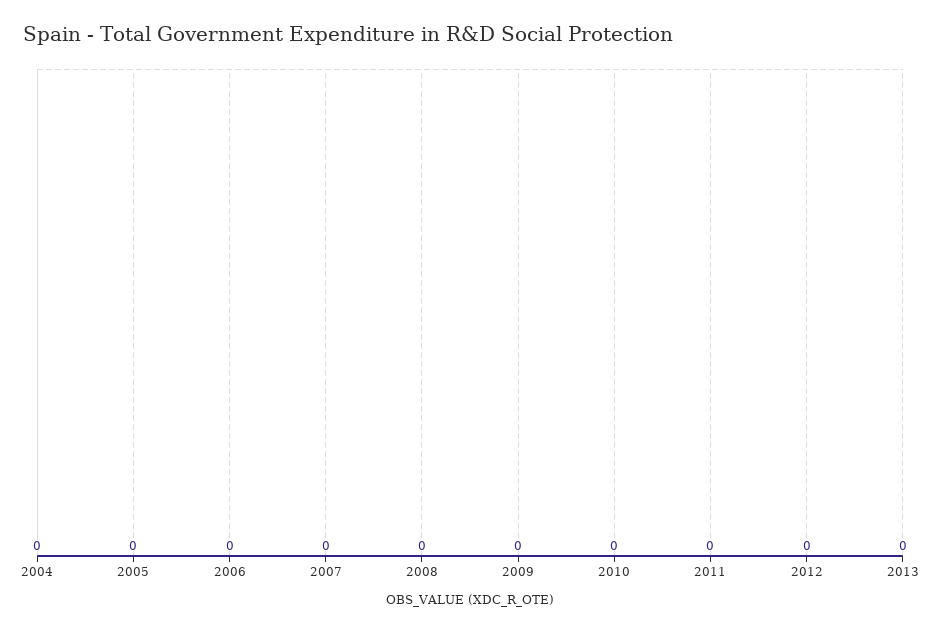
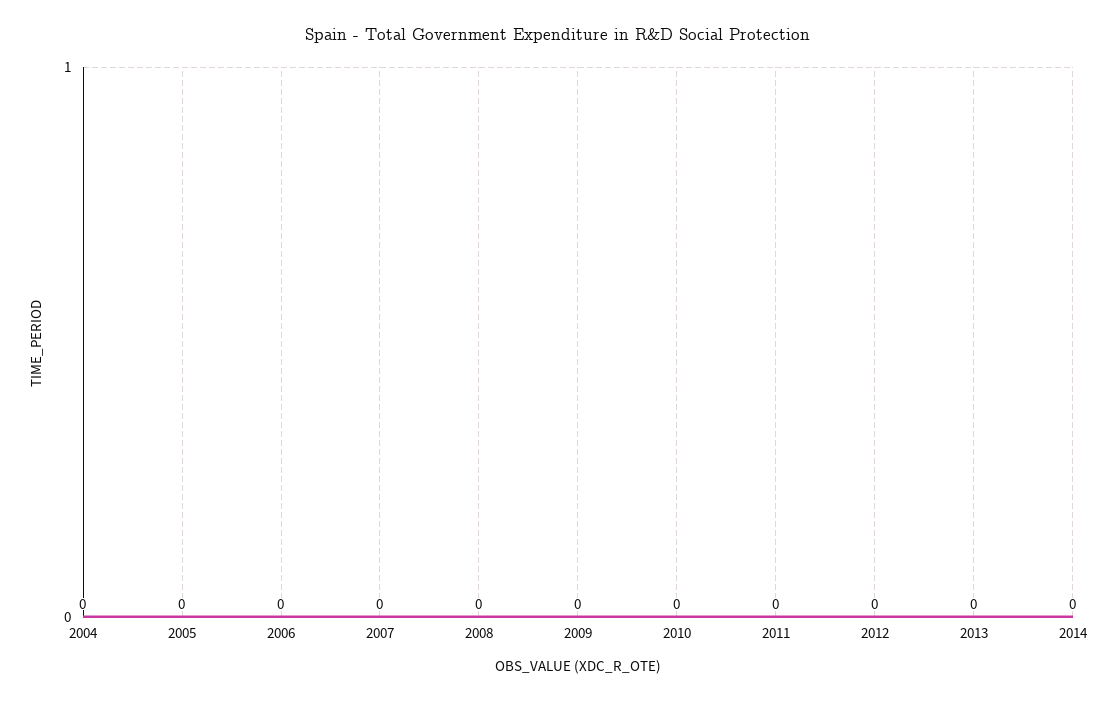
2014: none -> 0

